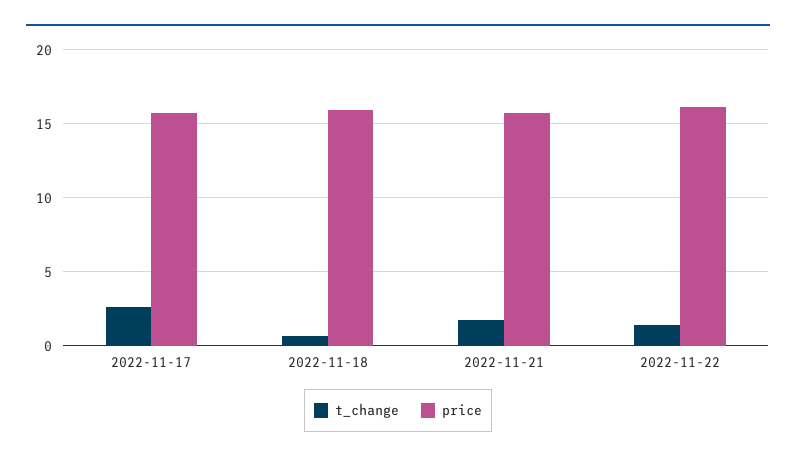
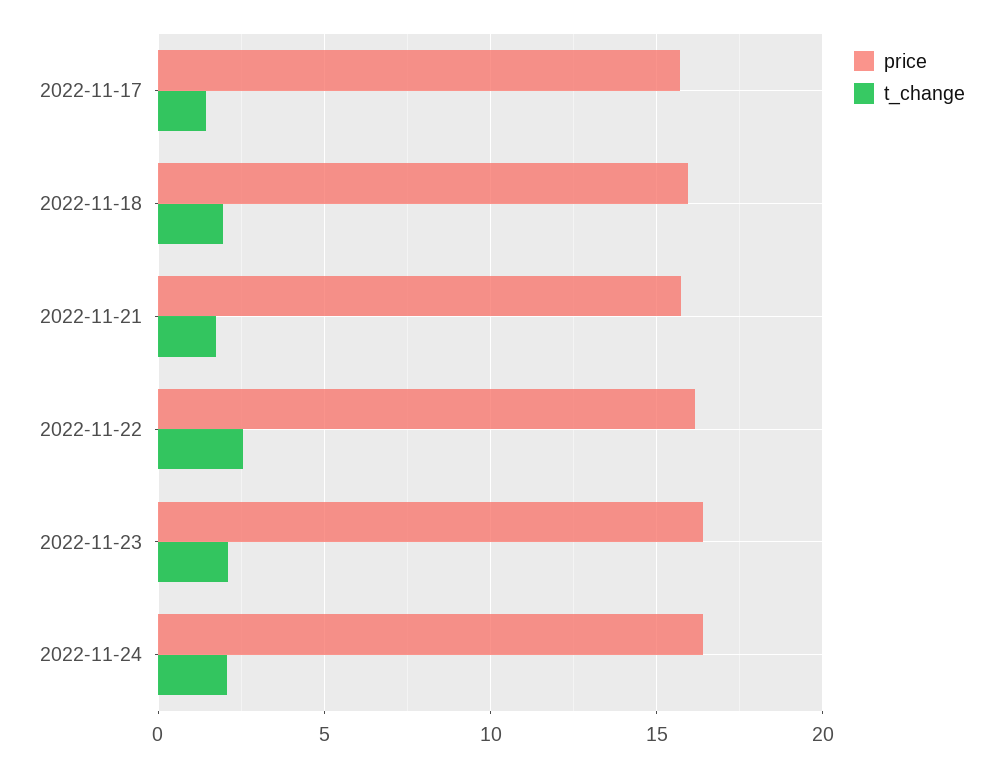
t_change, 2022-11-17: 2.5 -> 1.5
t_change, 2022-11-18: 0.5 -> 2
t_change, 2022-11-22: 1.5 -> 2.5
price, 2022-11-23: none -> 16.5
t_change, 2022-11-23: none -> 2
price, 2022-11-24: none -> 16.5
t_change, 2022-11-24: none -> 2

